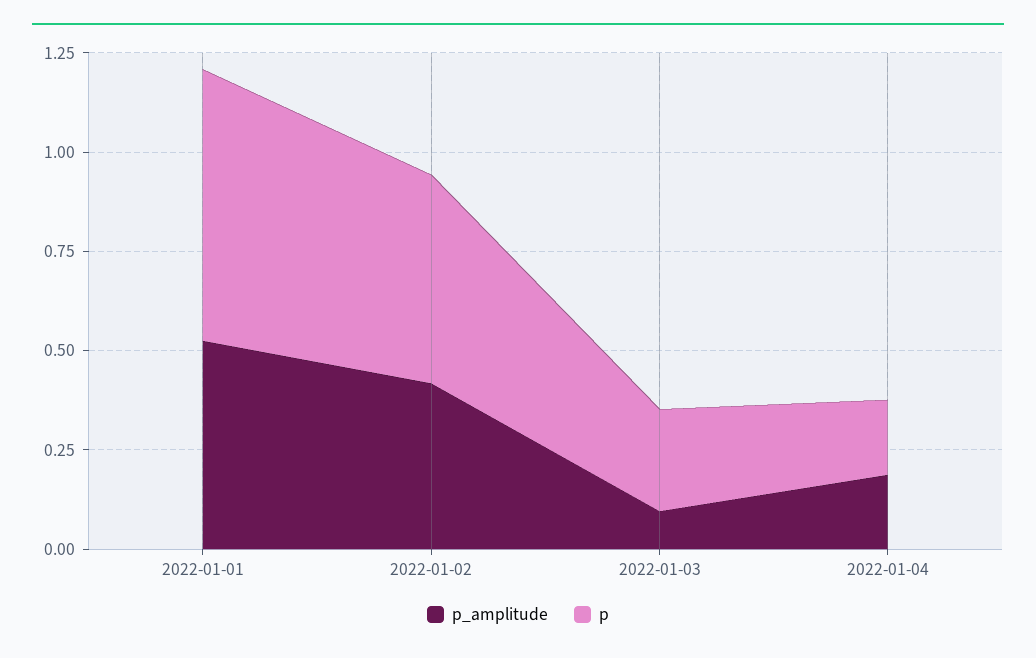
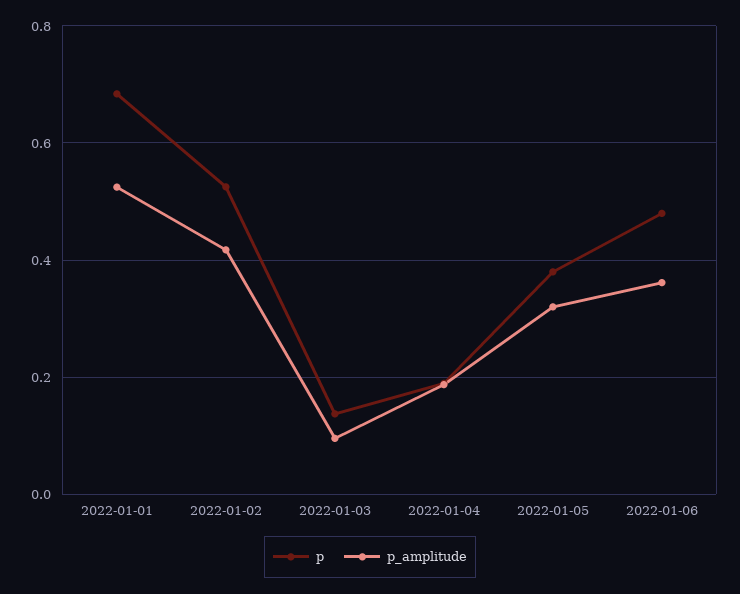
p, 2022-01-03: 0.25 -> 0.14
p, 2022-01-05: none -> 0.38
p_amplitude, 2022-01-05: none -> 0.32
p, 2022-01-06: none -> 0.48
p_amplitude, 2022-01-06: none -> 0.36

